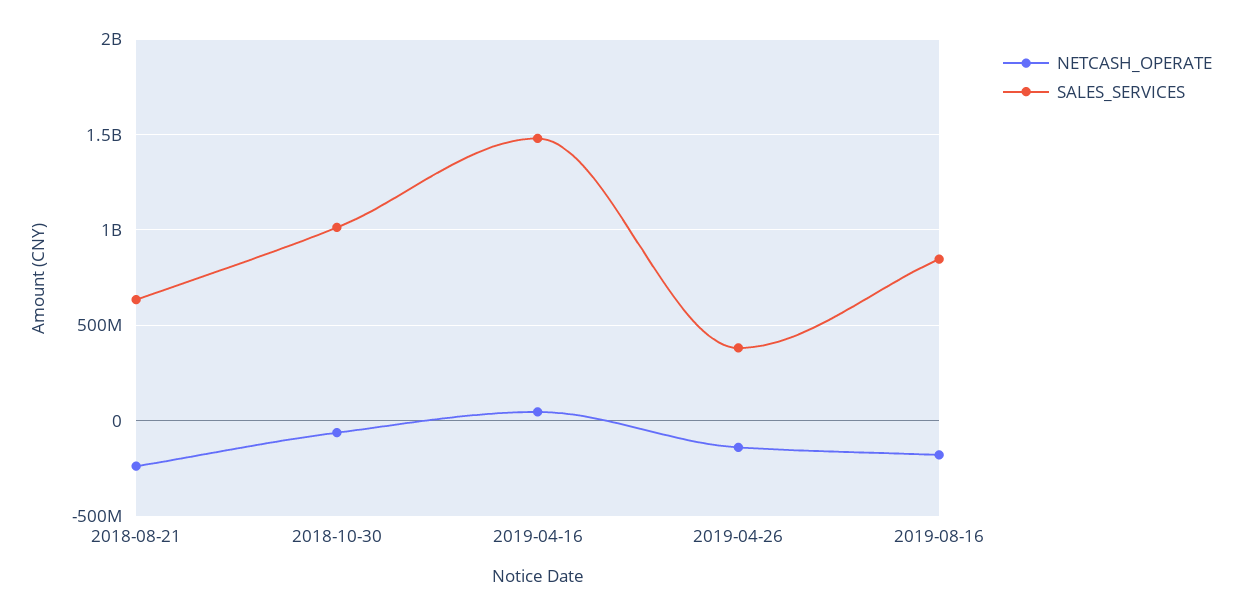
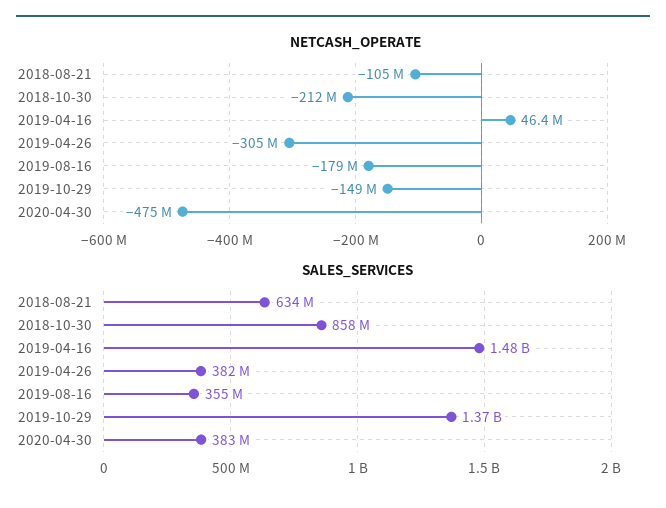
NETCASH_OPERATE, 2018-08-21: -250000000 -> -105000000
NETCASH_OPERATE, 2018-10-30: -50000000 -> -212000000
SALES_SERVICES, 2018-10-30: 1000000000 -> 858000000
NETCASH_OPERATE, 2019-04-26: -150000000 -> -305000000
SALES_SERVICES, 2019-08-16: 850000000 -> 355000000
NETCASH_OPERATE, 2019-10-29: none -> -149000000
NETCASH_OPERATE, 2020-04-30: none -> -475000000
SALES_SERVICES, 2019-10-29: none -> 1370000000
SALES_SERVICES, 2020-04-30: none -> 383000000

